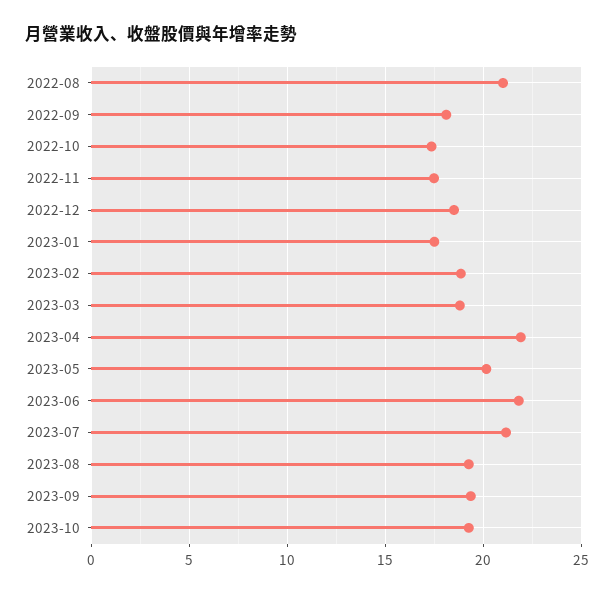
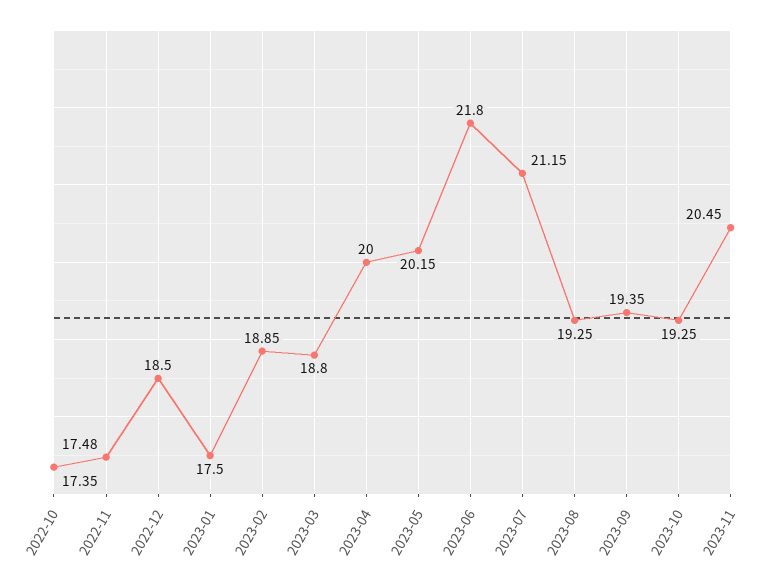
2022-08: 21 -> none
2022-09: 18 -> none
2023-04: 22 -> 20
2023-11: none -> 20.45

